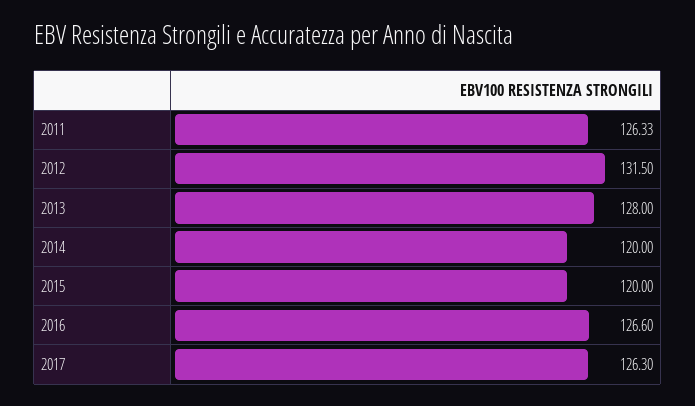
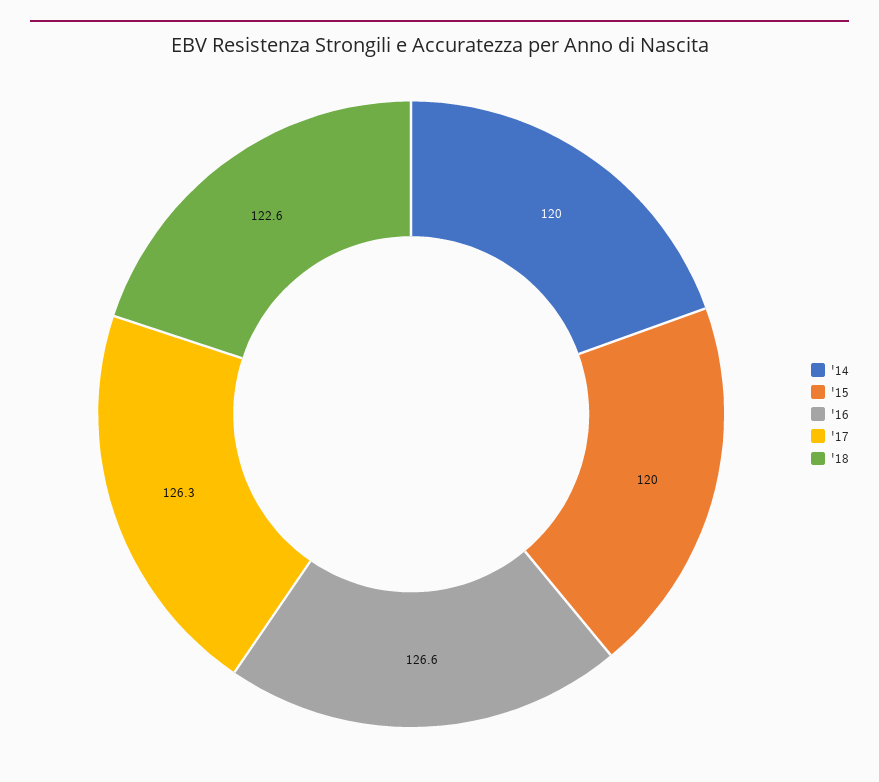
2011: 126.33 -> none
2012: 131.5 -> none
2013: 128 -> none
'18: none -> 122.6

